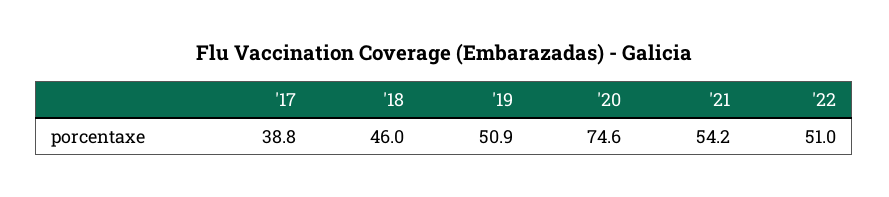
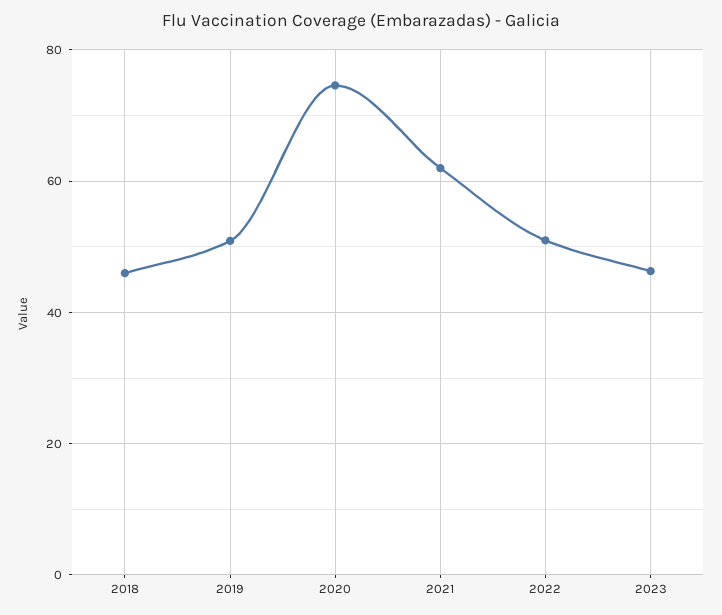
'17: 38.8 -> none
'21: 54.2 -> 62
2023: none -> 46

